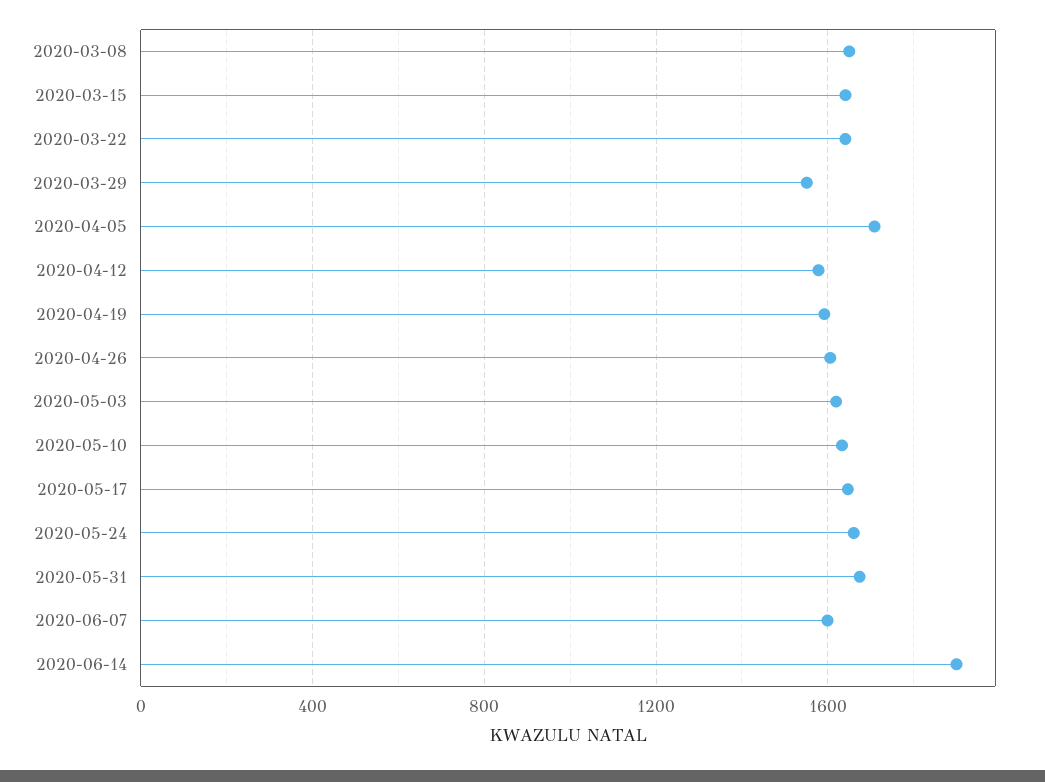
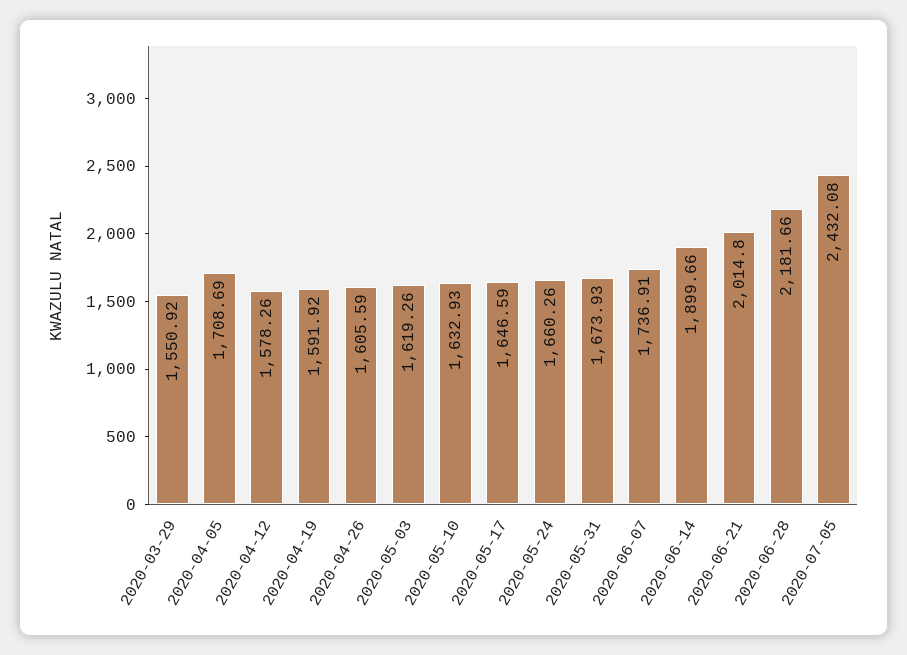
2020-03-08: 1650 -> none
2020-03-15: 1650 -> none
2020-03-22: 1650 -> none
2020-06-07: 1600 -> 1736.91
2020-06-21: none -> 2014.8
2020-06-28: none -> 2181.66
2020-07-05: none -> 2432.08

